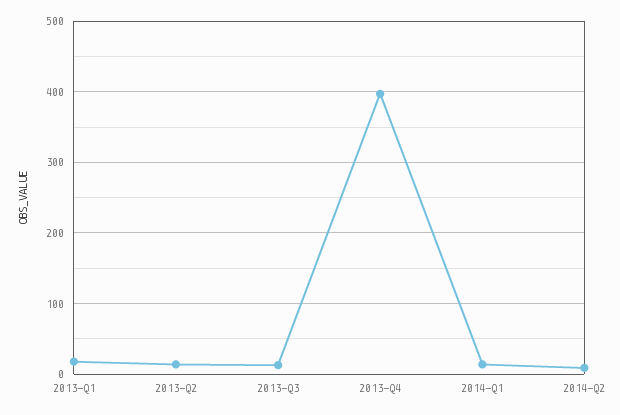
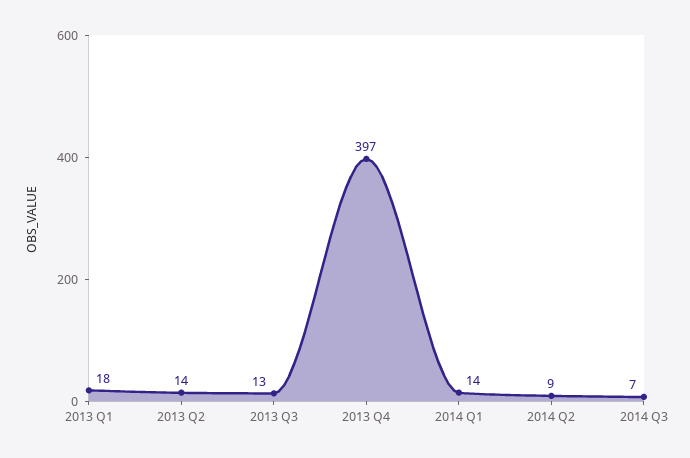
2014 Q3: none -> 7

